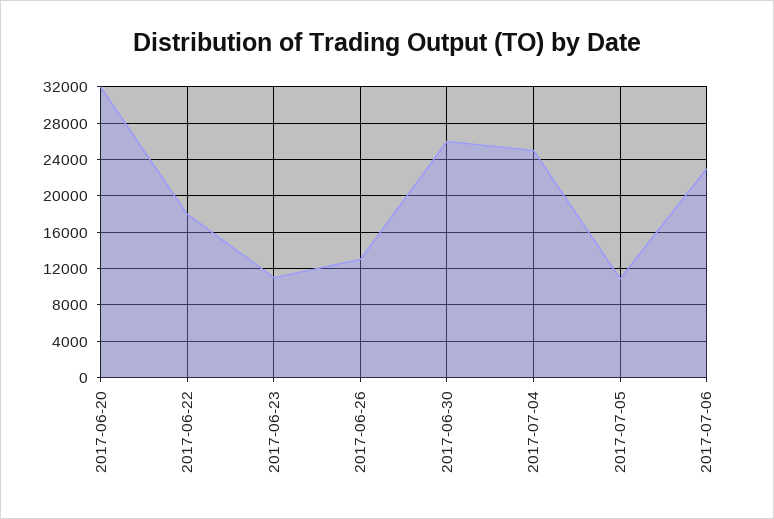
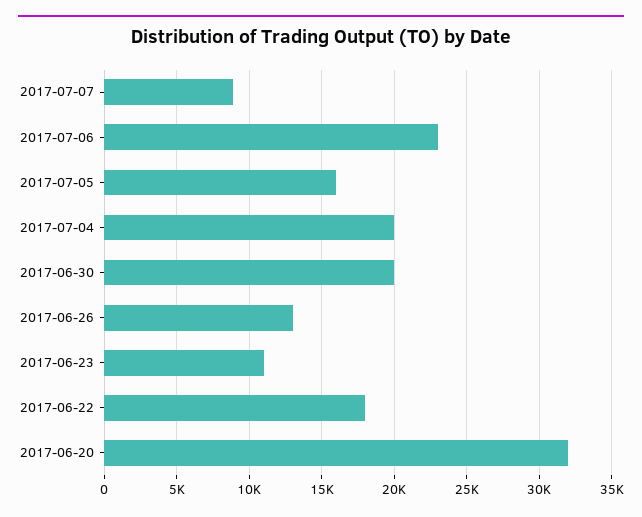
2017-06-30: 26000 -> 20000
2017-07-04: 25000 -> 20000
2017-07-05: 11000 -> 16000
2017-07-07: none -> 9000

